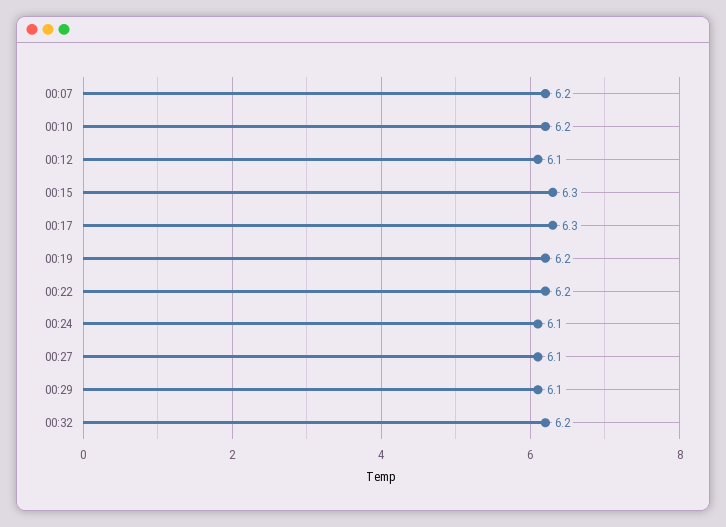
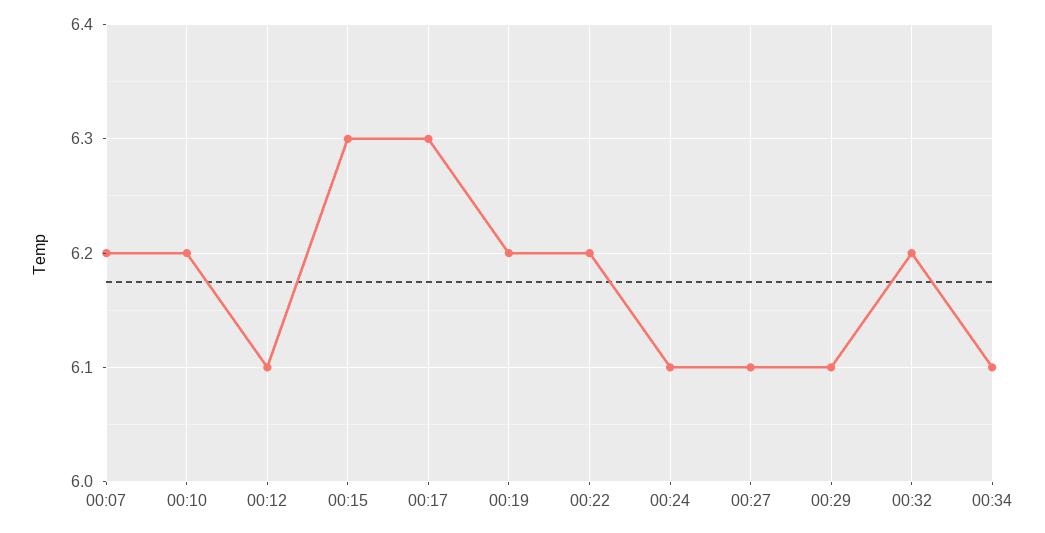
00:34: none -> 6.1

